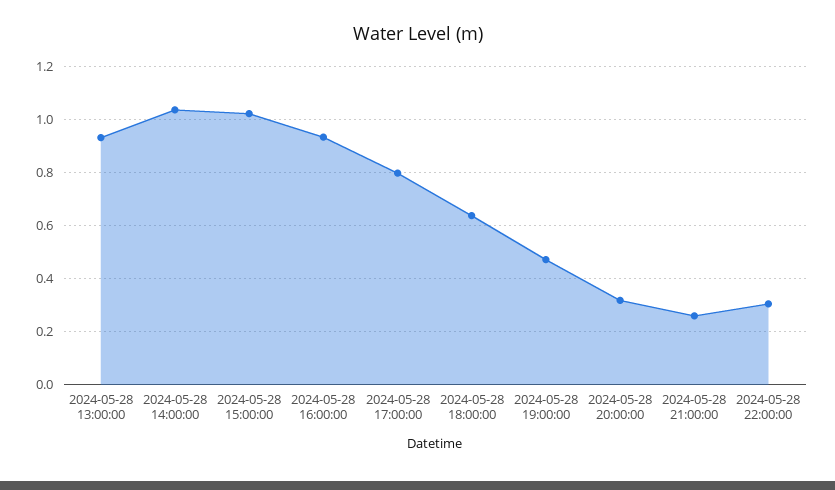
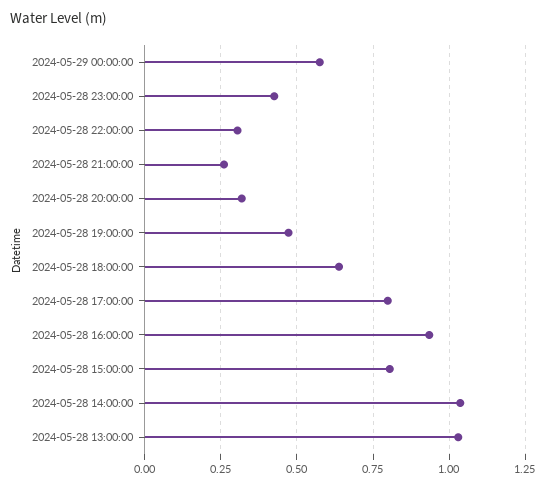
2024-05-28 13:00:00: 0.925 -> 1.025
2024-05-28 15:00:00: 1.025 -> 0.8
2024-05-29 00:00:00: none -> 0.575
2024-05-28 23:00:00: none -> 0.425

